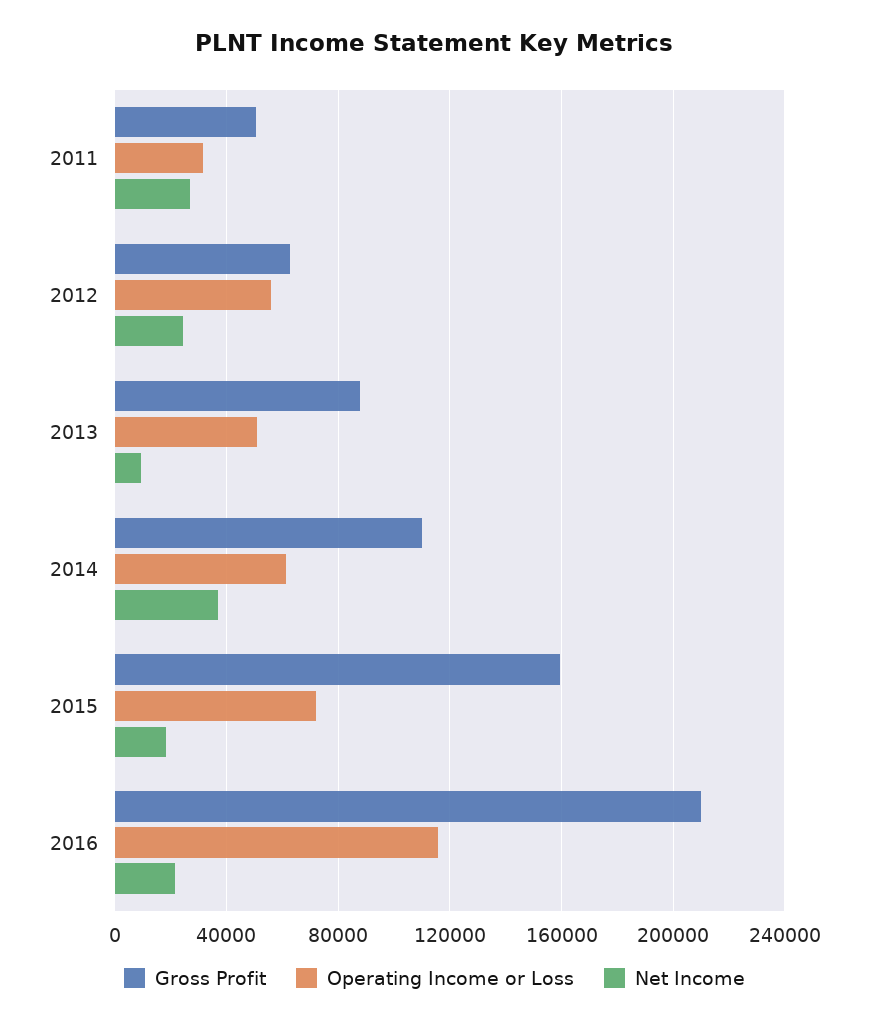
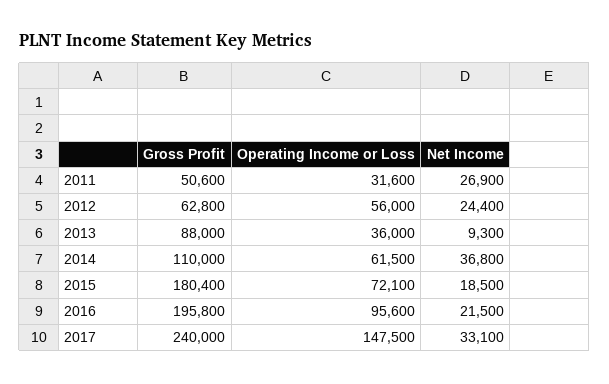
Operating Income or Loss, 2013: 50000 -> 36000
Gross Profit, 2015: 160000 -> 180400
Gross Profit, 2016: 210000 -> 195800
Operating Income or Loss, 2016: 115000 -> 95600
Gross Profit, 2017: none -> 240000
Operating Income or Loss, 2017: none -> 147500
Net Income, 2017: none -> 33100

